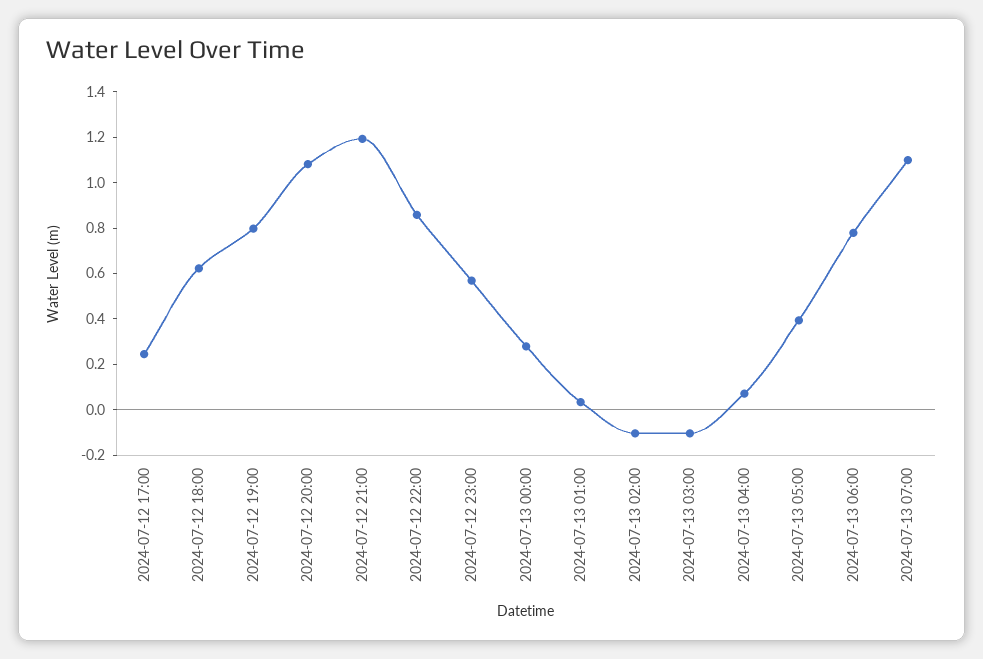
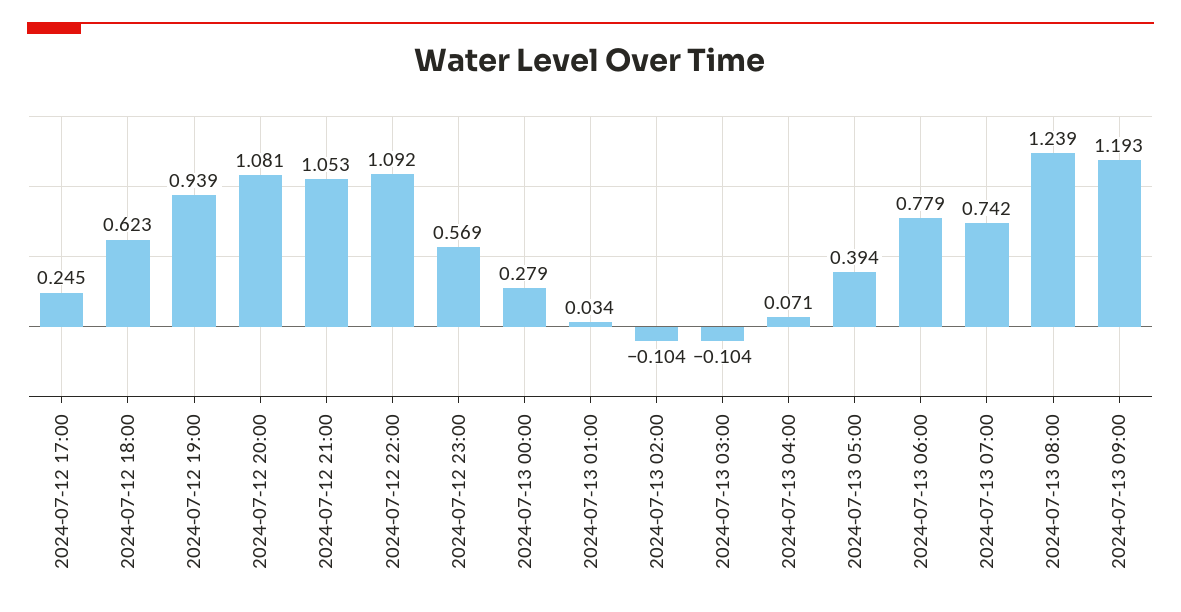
2024-07-12 19:00: 0.8 -> 0.939
2024-07-12 21:00: 1.2 -> 1.053
2024-07-12 22:00: 0.85 -> 1.092
2024-07-13 07:00: 1.1 -> 0.742
2024-07-13 08:00: none -> 1.239
2024-07-13 09:00: none -> 1.193

